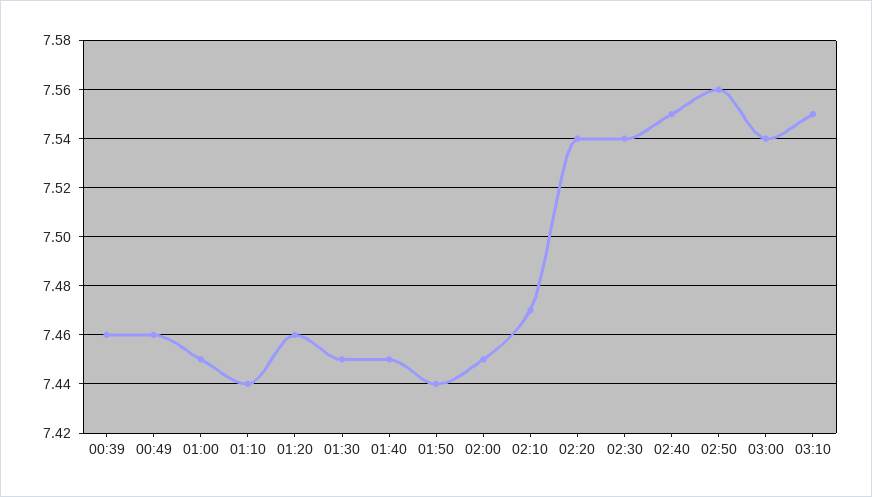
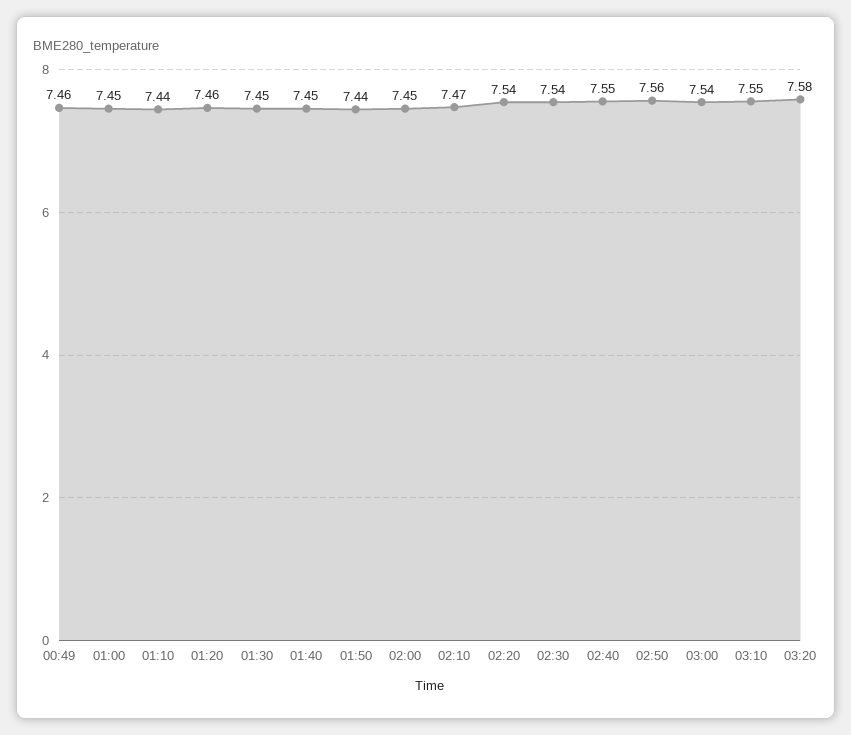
00:39: 7.46 -> none
03:20: none -> 7.58

